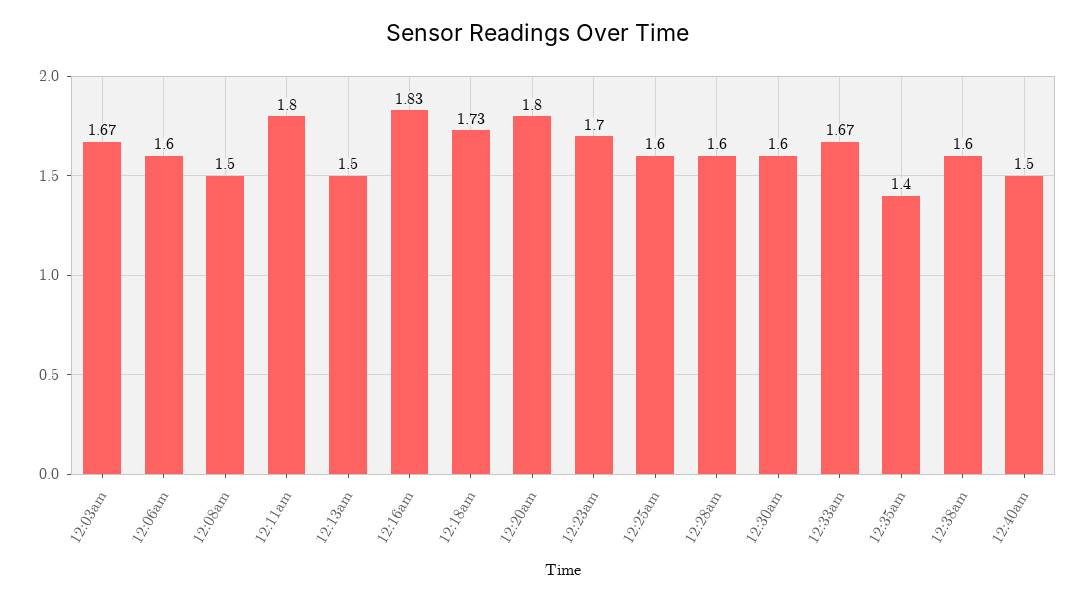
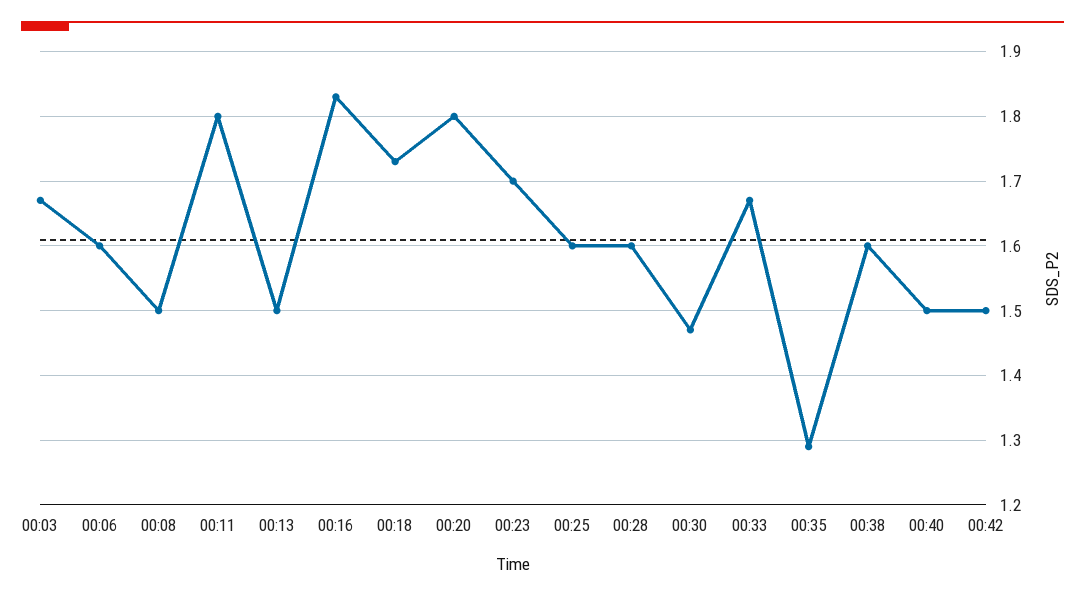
12:30am: 1.6 -> 1.47
12:35am: 1.4 -> 1.29
00:42: none -> 1.5

